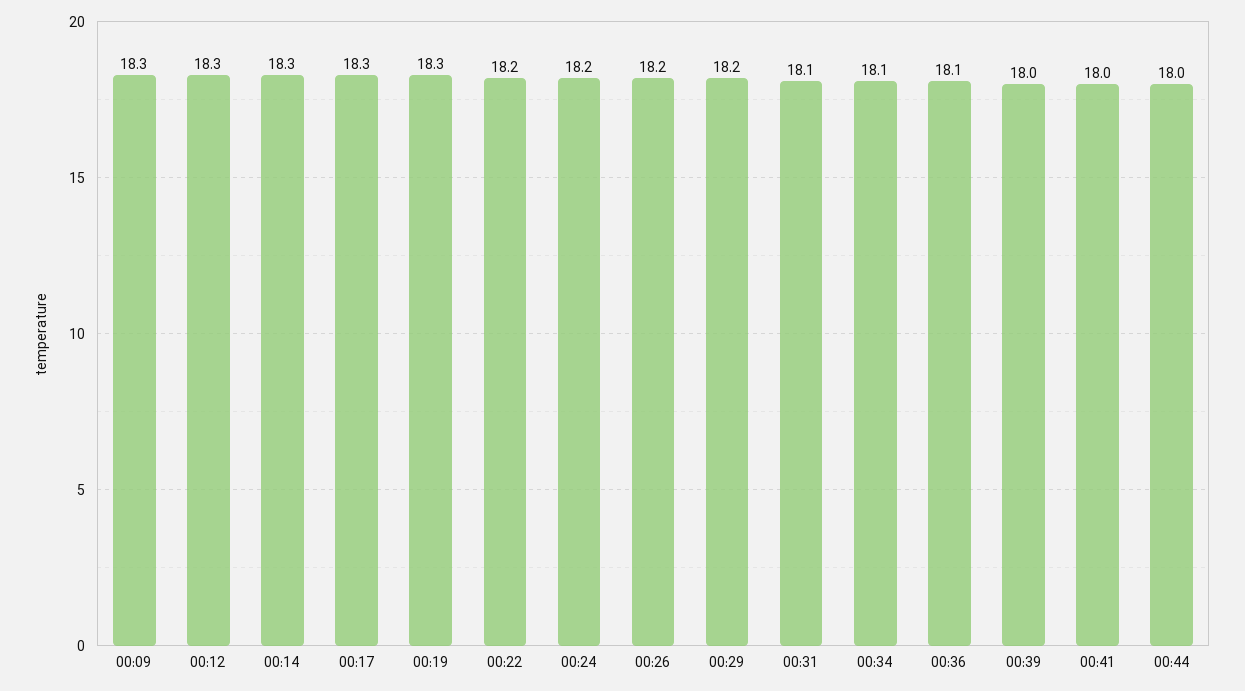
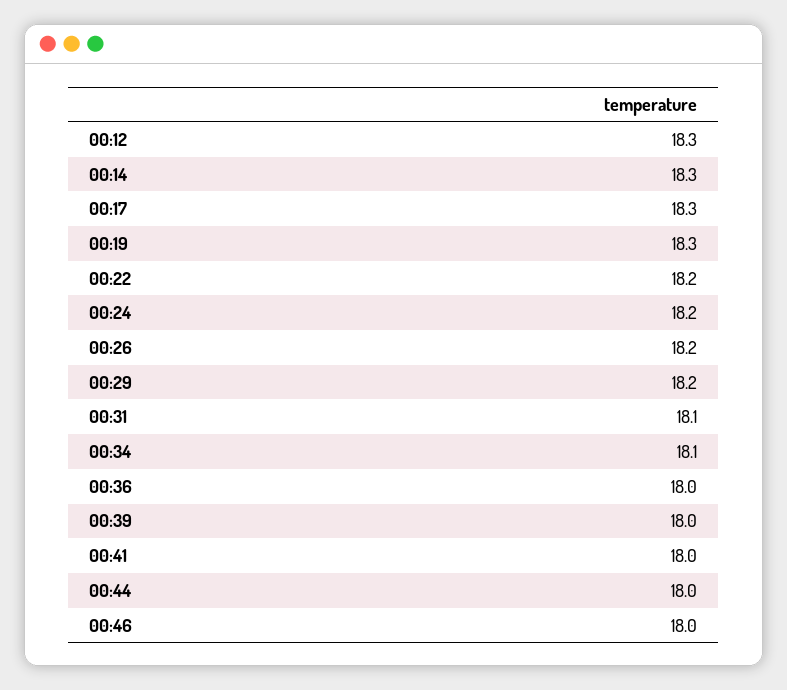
00:09: 18.3 -> none
00:36: 18.1 -> 18
00:46: none -> 18

